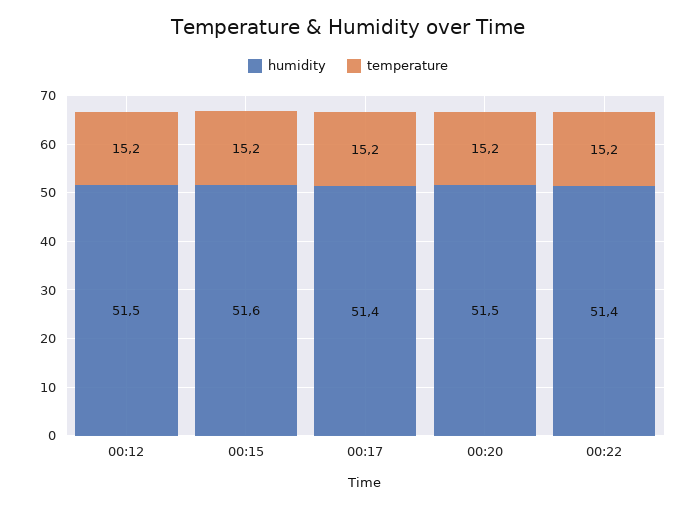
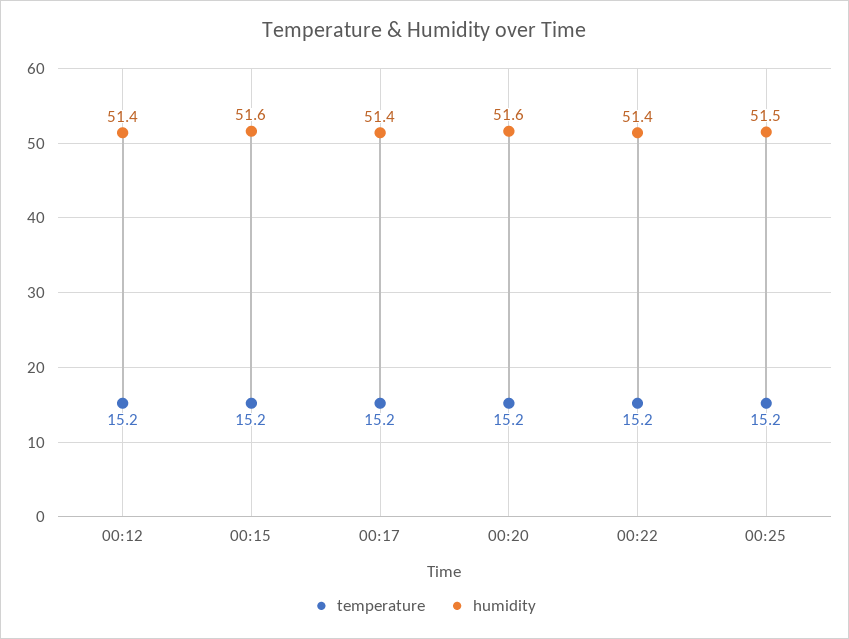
humidity, 00:12: 51.5 -> 51.4
humidity, 00:20: 51.5 -> 51.6
temperature, 00:25: none -> 15.2
humidity, 00:25: none -> 51.5

